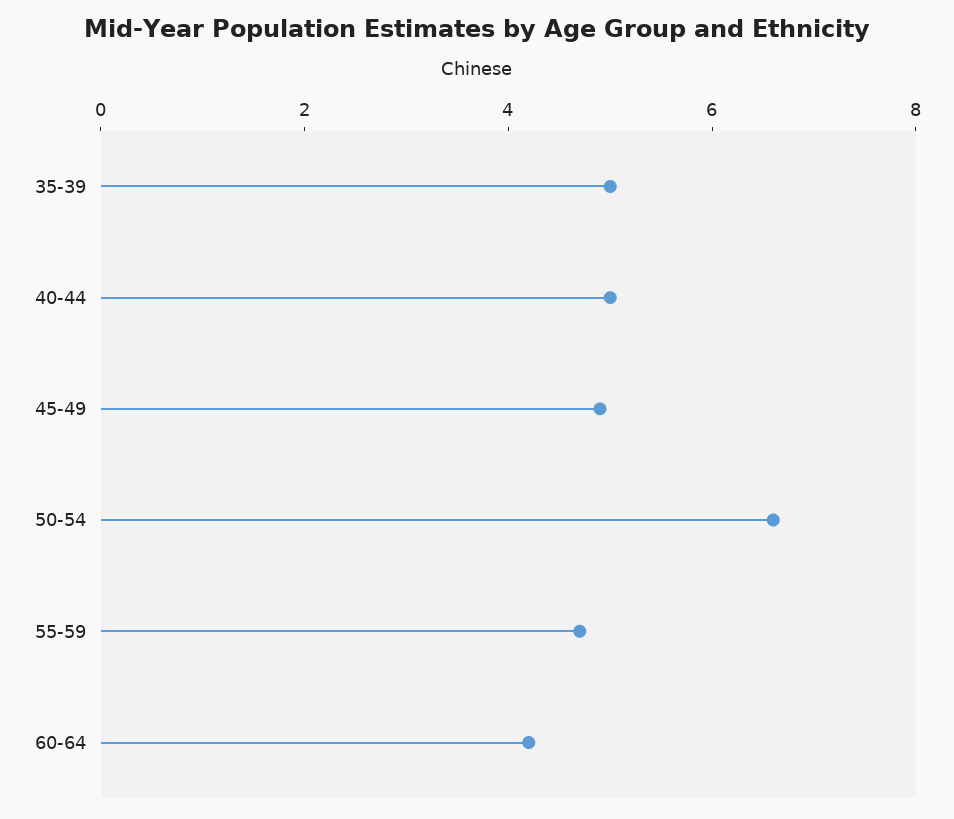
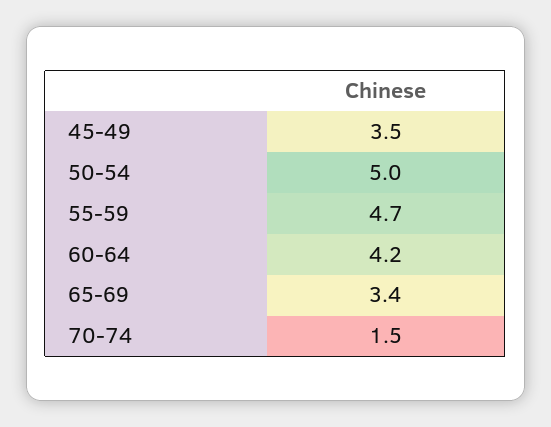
35-39: 5 -> none
40-44: 5 -> none
45-49: 5 -> 3.5
50-54: 6.5 -> 5
65-69: none -> 3.4
70-74: none -> 1.5

